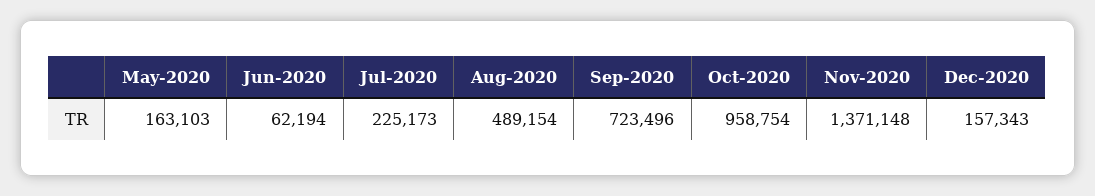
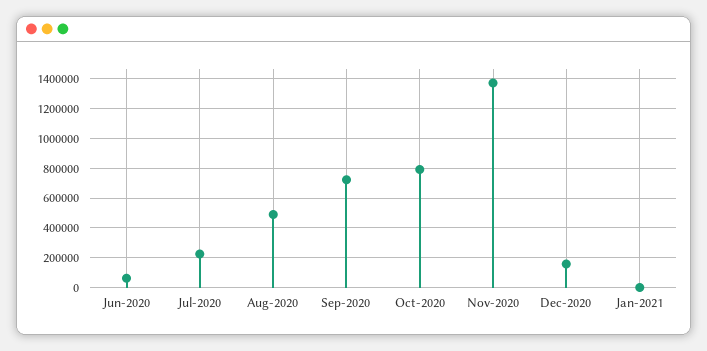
May-2020: 163103 -> none
Oct-2020: 958754 -> 800000
Jan-2021: none -> 0

